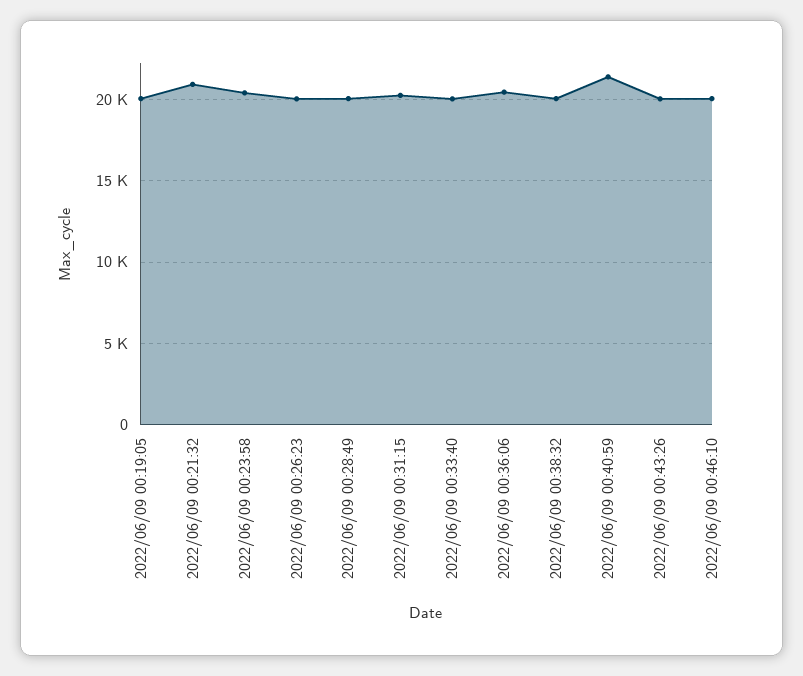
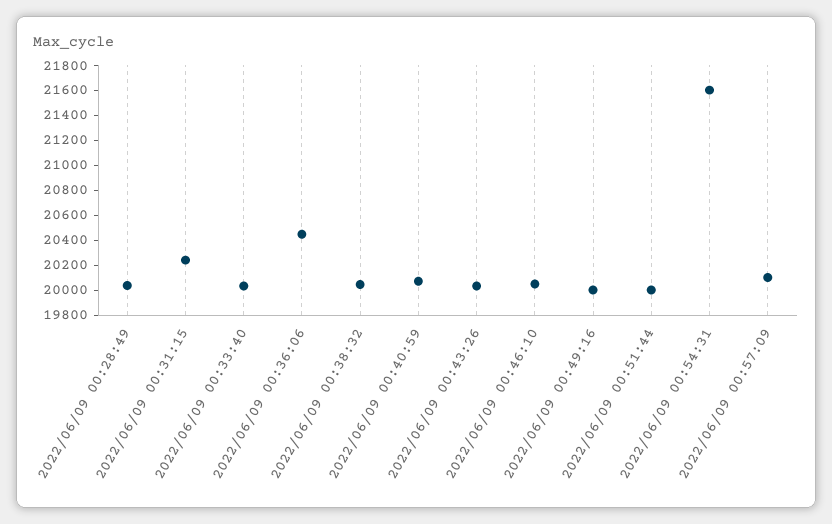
2022/06/09 00:19:05: 20000 -> none
2022/06/09 00:21:32: 21000 -> none
2022/06/09 00:23:58: 20500 -> none
2022/06/09 00:26:23: 20000 -> none
2022/06/09 00:40:59: 21500 -> 20100
2022/06/09 00:49:16: none -> 20000
2022/06/09 00:51:44: none -> 20000
2022/06/09 00:54:31: none -> 21600
2022/06/09 00:57:09: none -> 20100

